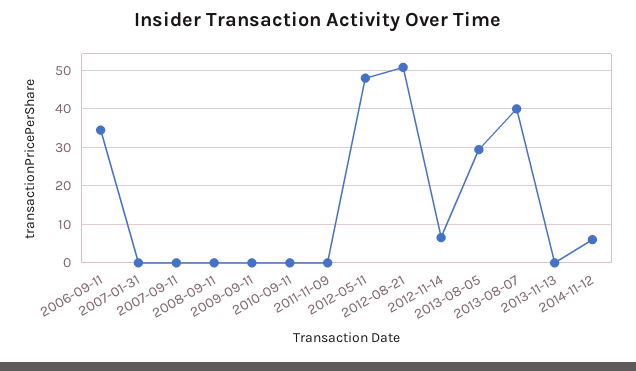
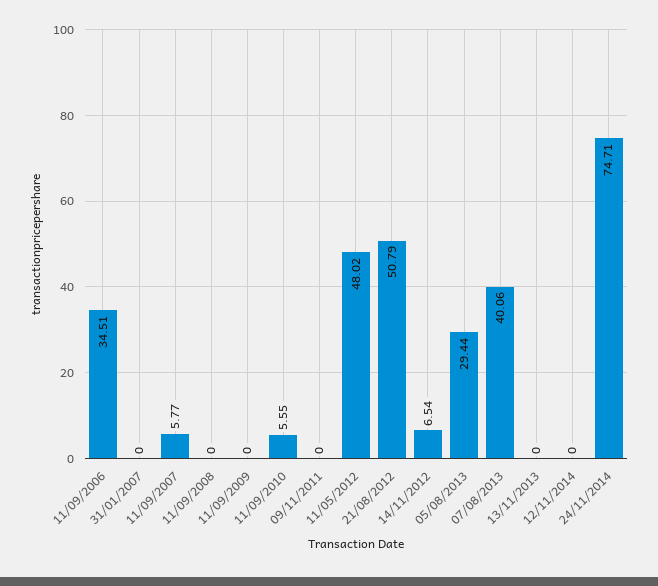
2007-09-11: 0 -> 5.77
2010-09-11: 0 -> 5.55
2014-11-12: 6 -> 0
24/11/2014: none -> 74.71

